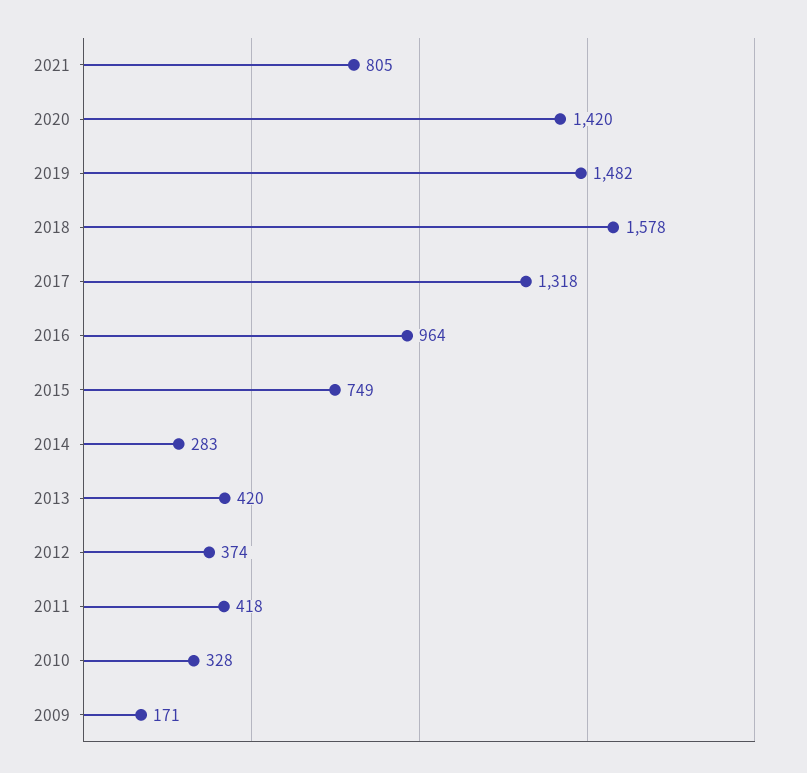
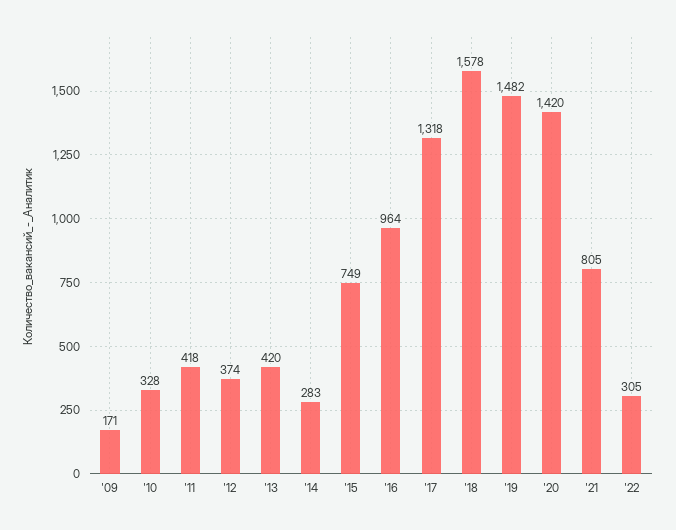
'22: none -> 305

